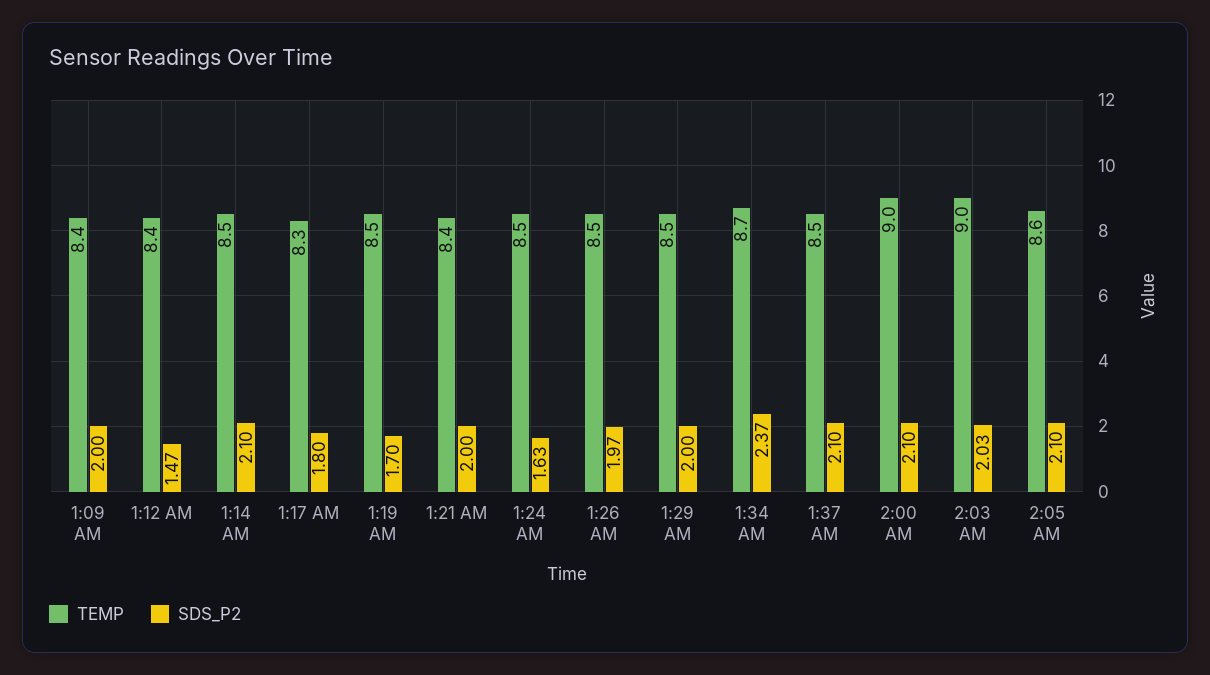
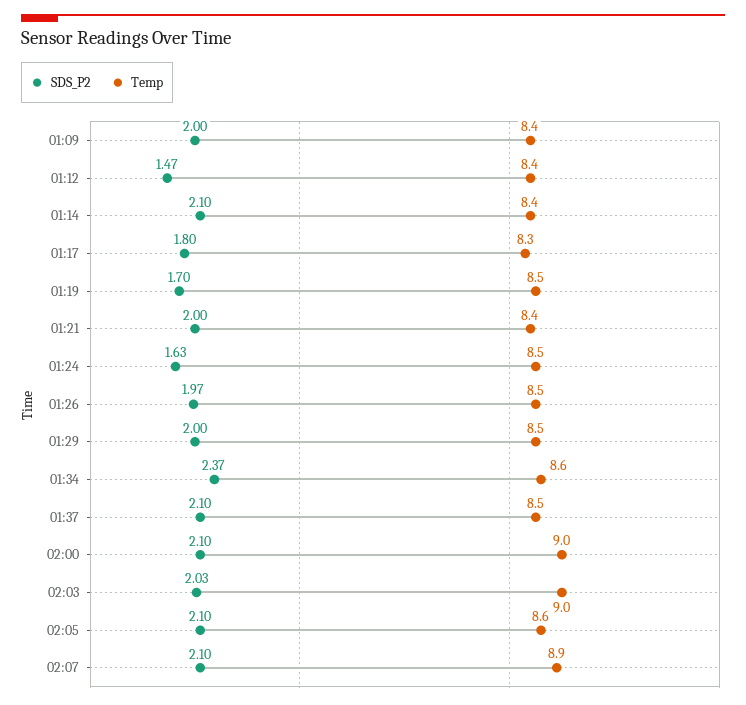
TEMP, 1:14 AM: 8.5 -> 8.4
TEMP, 1:34 AM: 8.7 -> 8.6
SDS_P2, 02:07: none -> 2.1
TEMP, 02:07: none -> 8.9

